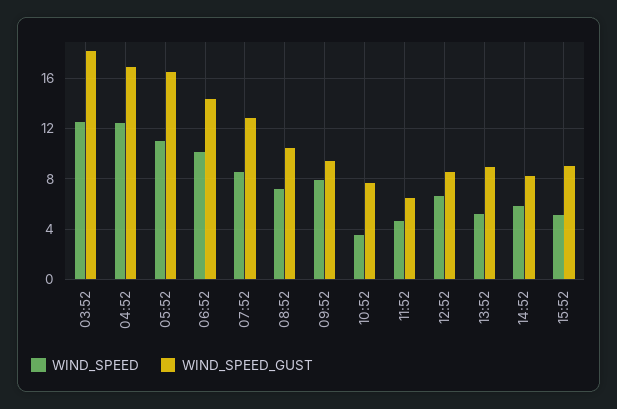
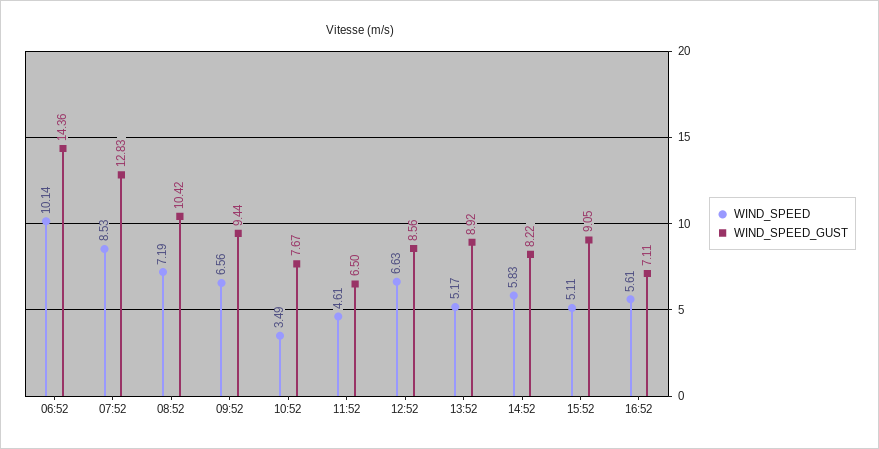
WIND_SPEED, 03:52: 12.5 -> none
WIND_SPEED_GUST, 03:52: 18 -> none
WIND_SPEED, 04:52: 12.5 -> none
WIND_SPEED_GUST, 04:52: 17 -> none
WIND_SPEED, 05:52: 11 -> none
WIND_SPEED_GUST, 05:52: 16.5 -> none
WIND_SPEED, 09:52: 8 -> 6.56
WIND_SPEED, 16:52: none -> 5.61
WIND_SPEED_GUST, 16:52: none -> 7.11

